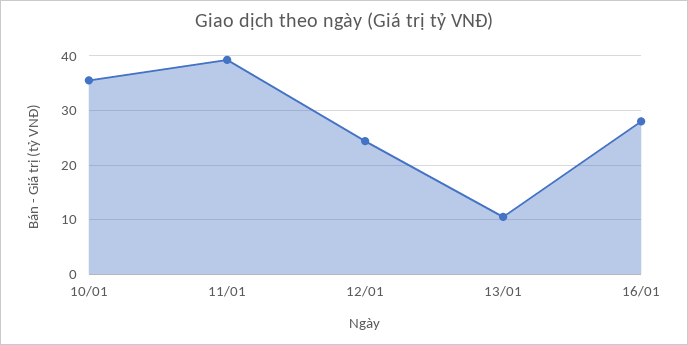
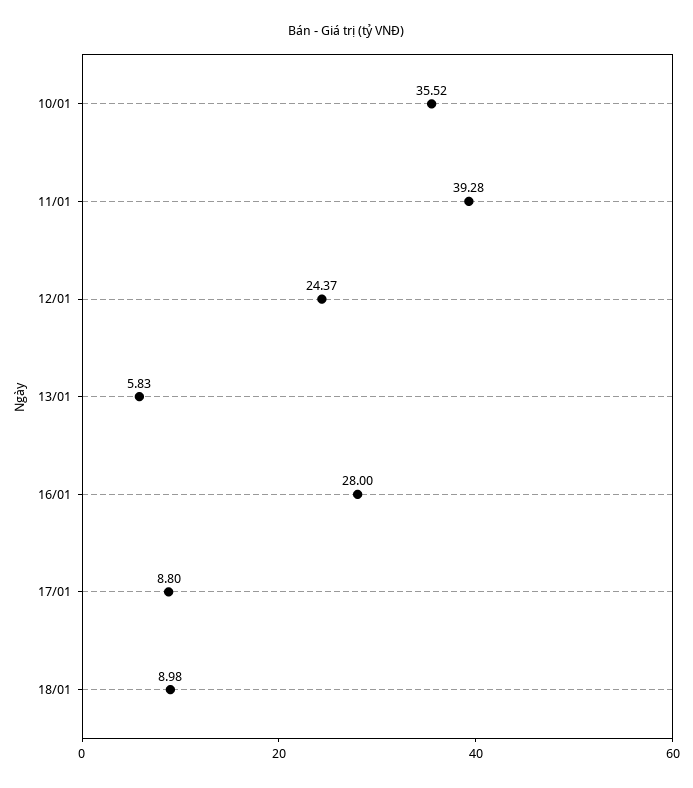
13/01: 10 -> 5.83
17/01: none -> 8.8
18/01: none -> 8.98

